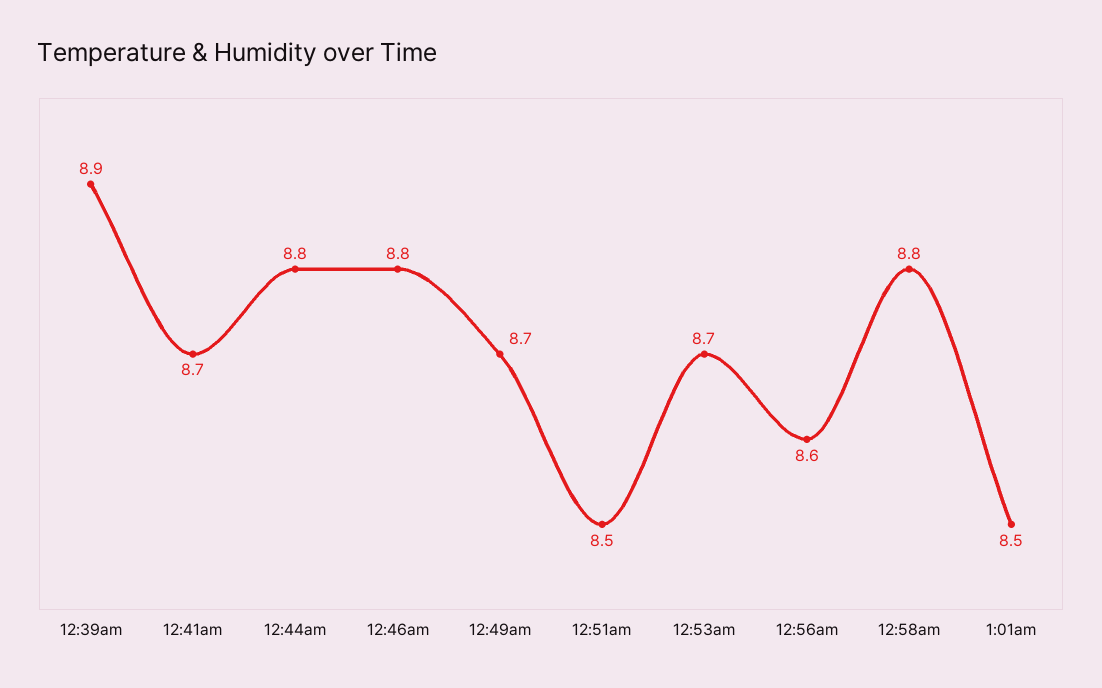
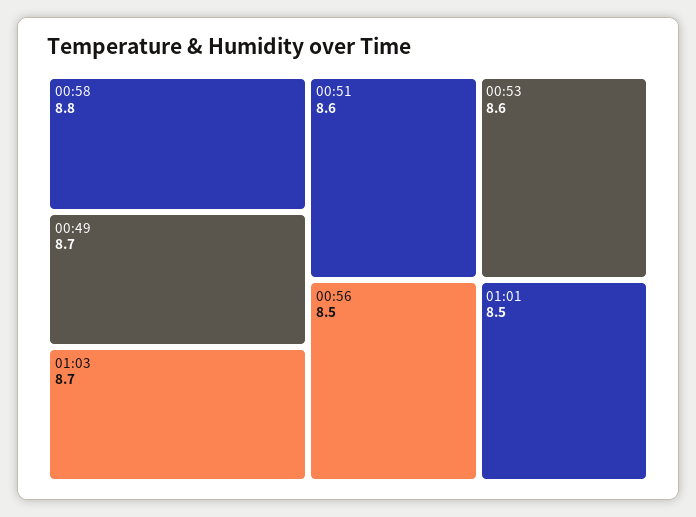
12:39am: 8.9 -> none
12:41am: 8.7 -> none
12:44am: 8.8 -> none
12:46am: 8.8 -> none
12:51am: 8.5 -> 8.6
12:53am: 8.7 -> 8.6
12:56am: 8.6 -> 8.5
01:03: none -> 8.7

